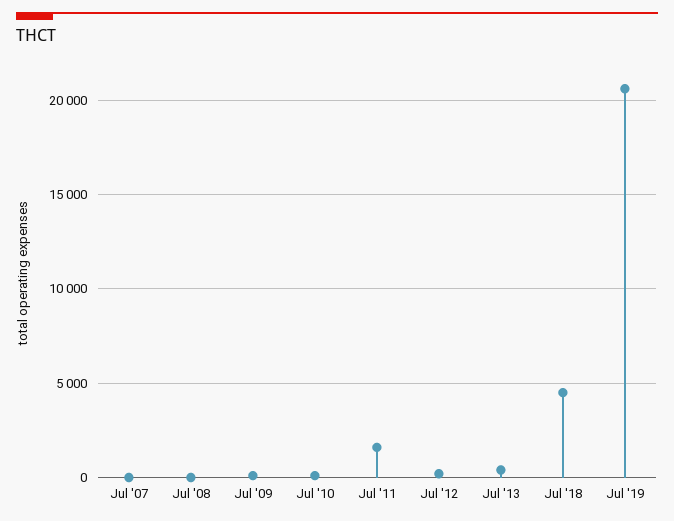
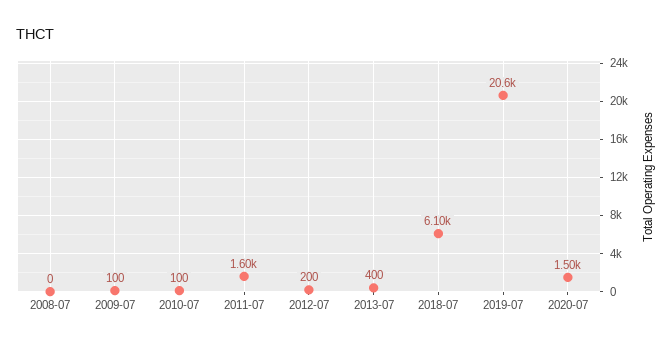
Jul '07: 0 -> none
Jul '18: 4500 -> 6100
2020-07: none -> 1500

